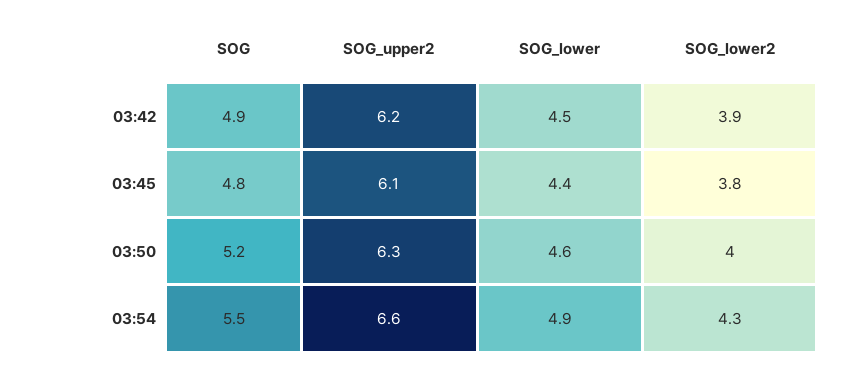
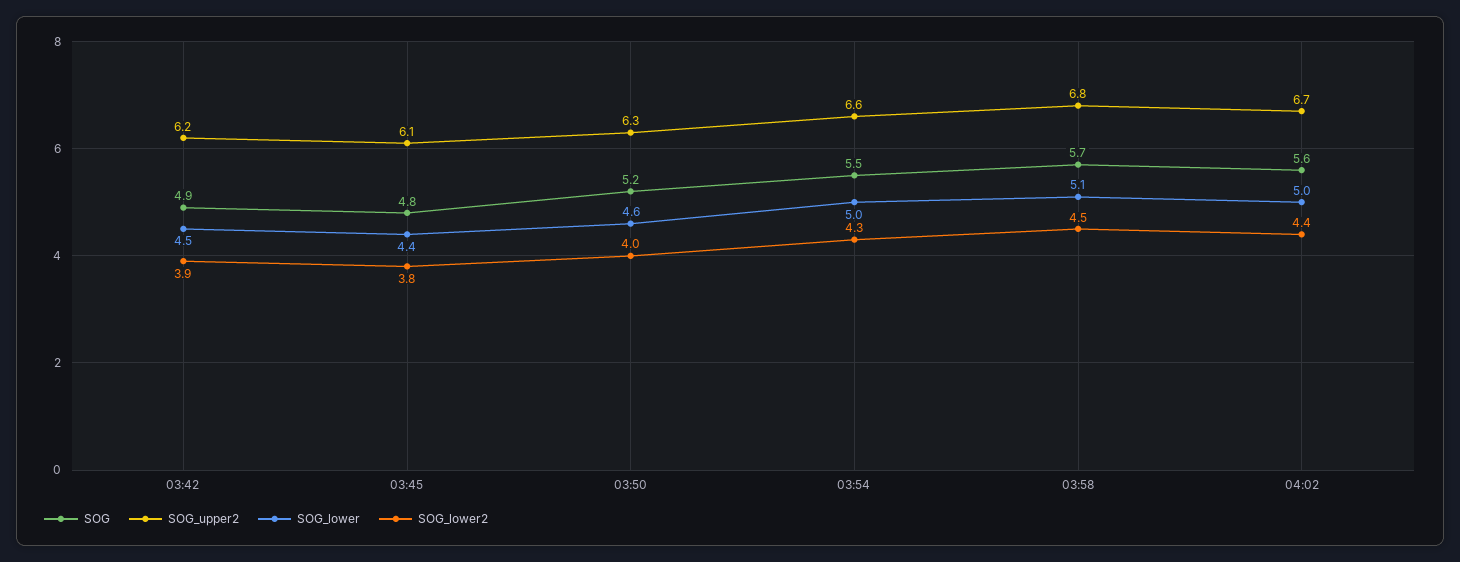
SOG_lower, 03:54: 4.9 -> 5
SOG, 03:58: none -> 5.7
SOG_upper2, 03:58: none -> 6.8
SOG_lower, 03:58: none -> 5.1
SOG_lower2, 03:58: none -> 4.5
SOG, 04:02: none -> 5.6
SOG_upper2, 04:02: none -> 6.7
SOG_lower, 04:02: none -> 5
SOG_lower2, 04:02: none -> 4.4

